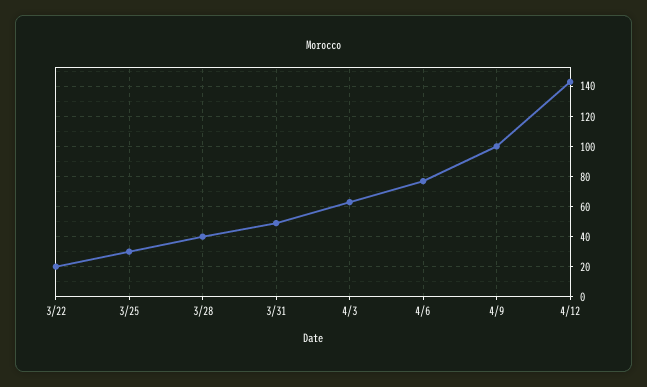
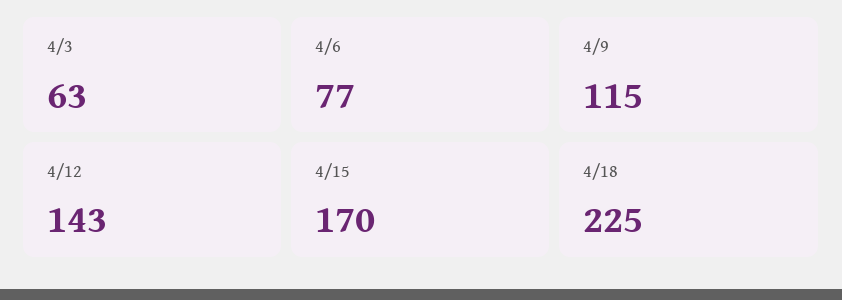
3/22: 20 -> none
3/25: 30 -> none
3/28: 40 -> none
3/31: 50 -> none
4/9: 100 -> 115
4/15: none -> 170
4/18: none -> 225

